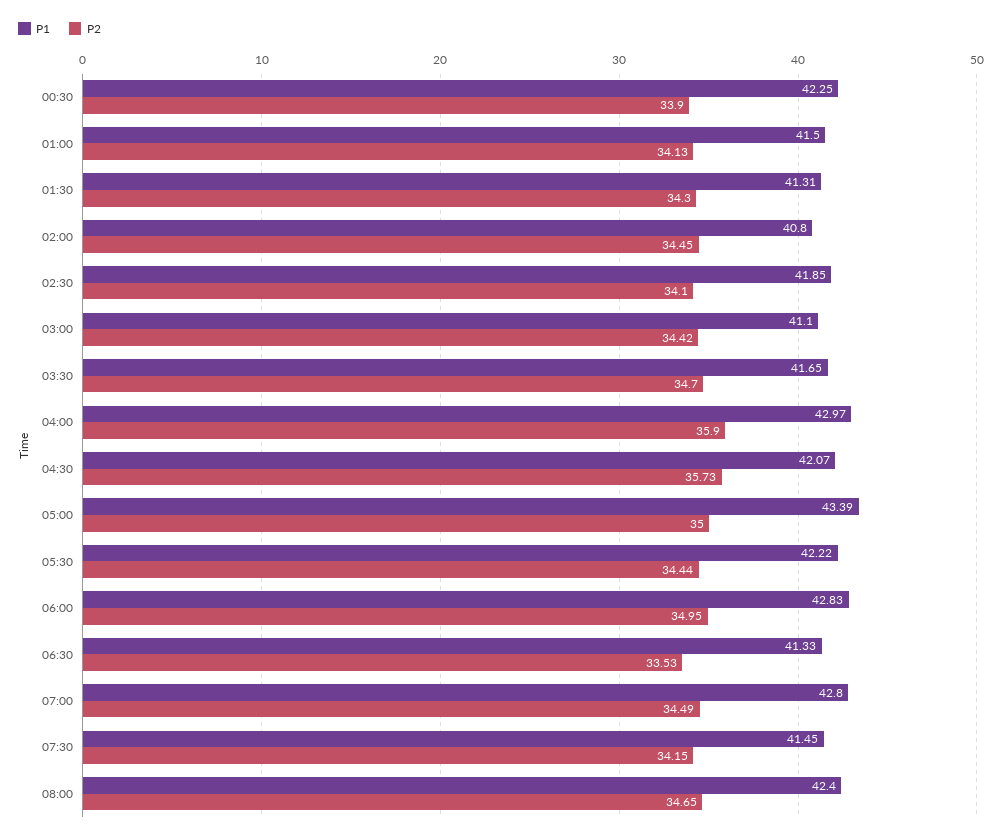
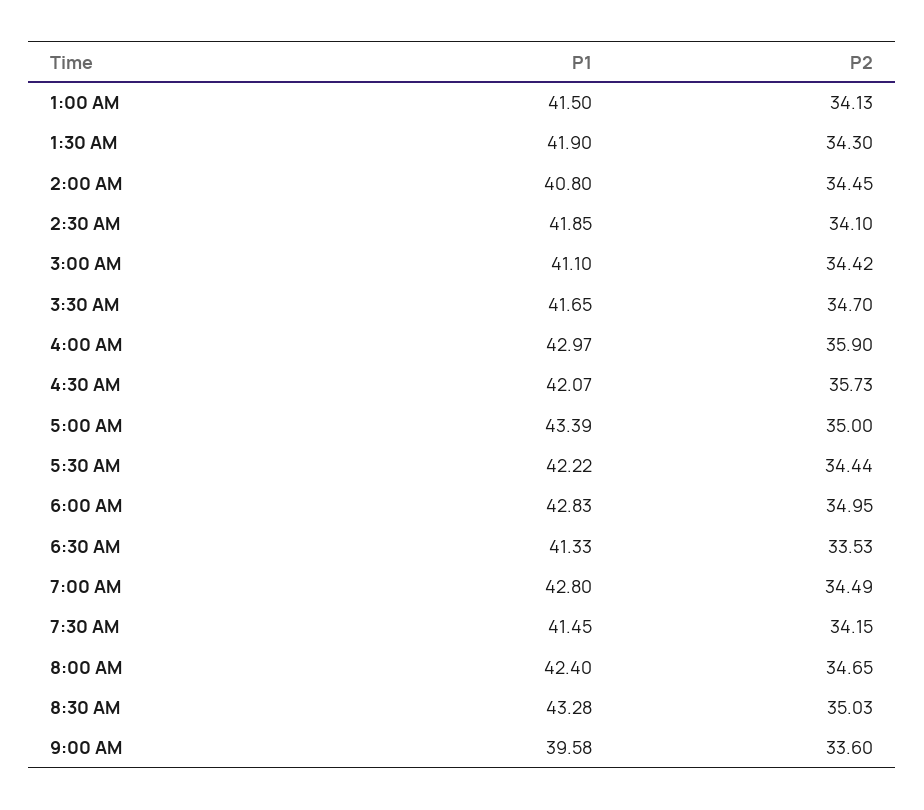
P1, 00:30: 42.25 -> none
P2, 00:30: 33.9 -> none
P1, 01:30: 41.31 -> 41.9
P1, 8:30 AM: none -> 43.28
P2, 8:30 AM: none -> 35.03
P1, 9:00 AM: none -> 39.58
P2, 9:00 AM: none -> 33.6

